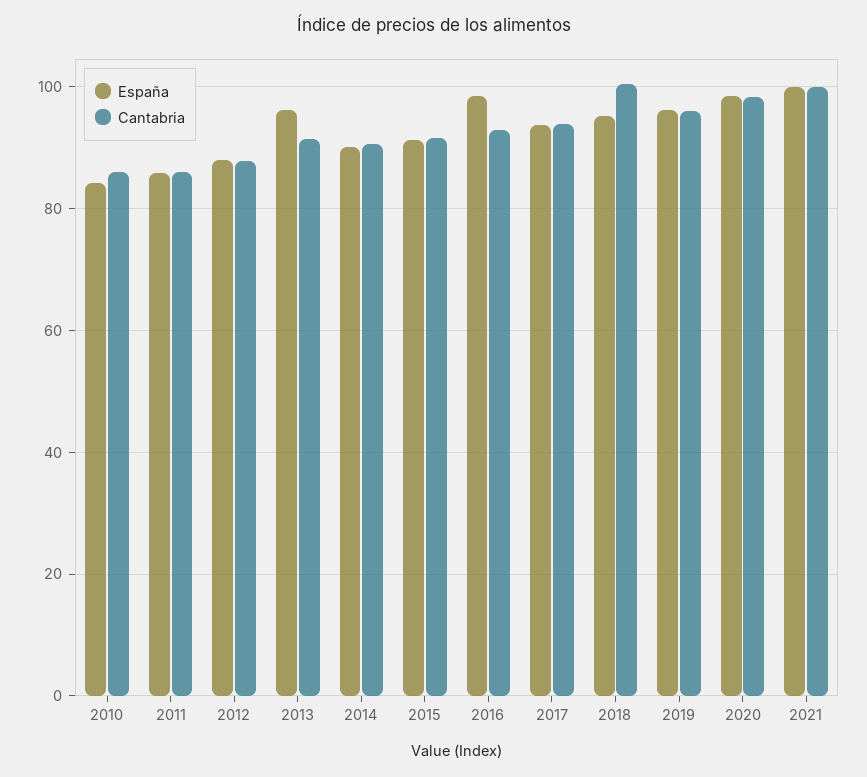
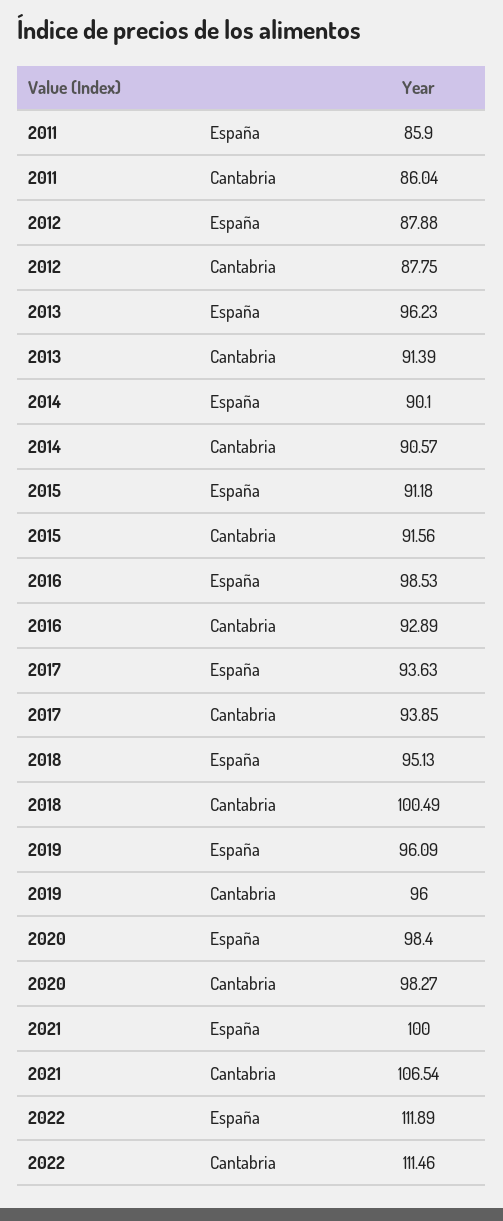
España, 2010: 84 -> none
Cantabria, 2010: 86 -> none
Cantabria, 2021: 100 -> 106.54
España, 2022: none -> 111.89
Cantabria, 2022: none -> 111.46

